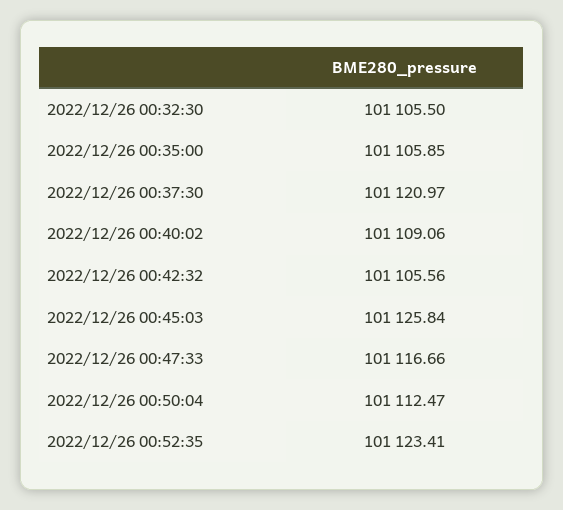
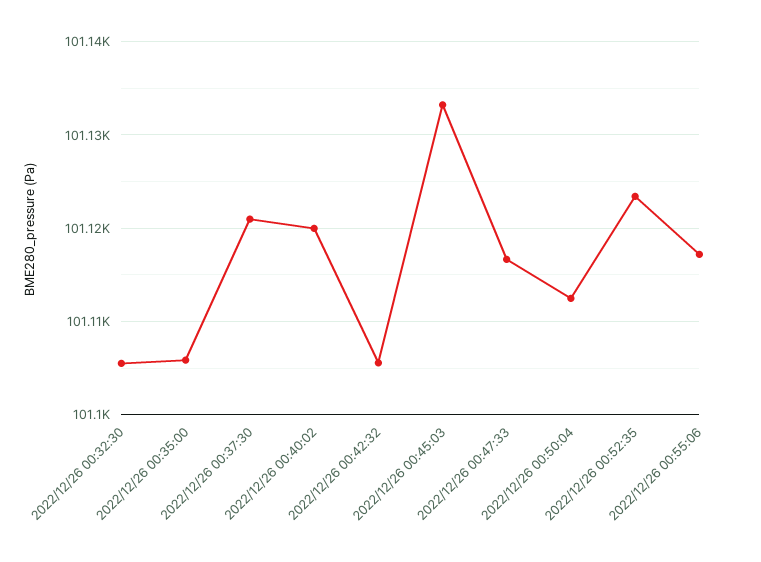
2022/12/26 00:40:02: 101109.06 -> 101120
2022/12/26 00:45:03: 101125.84 -> 101133
2022/12/26 00:55:06: none -> 101117

